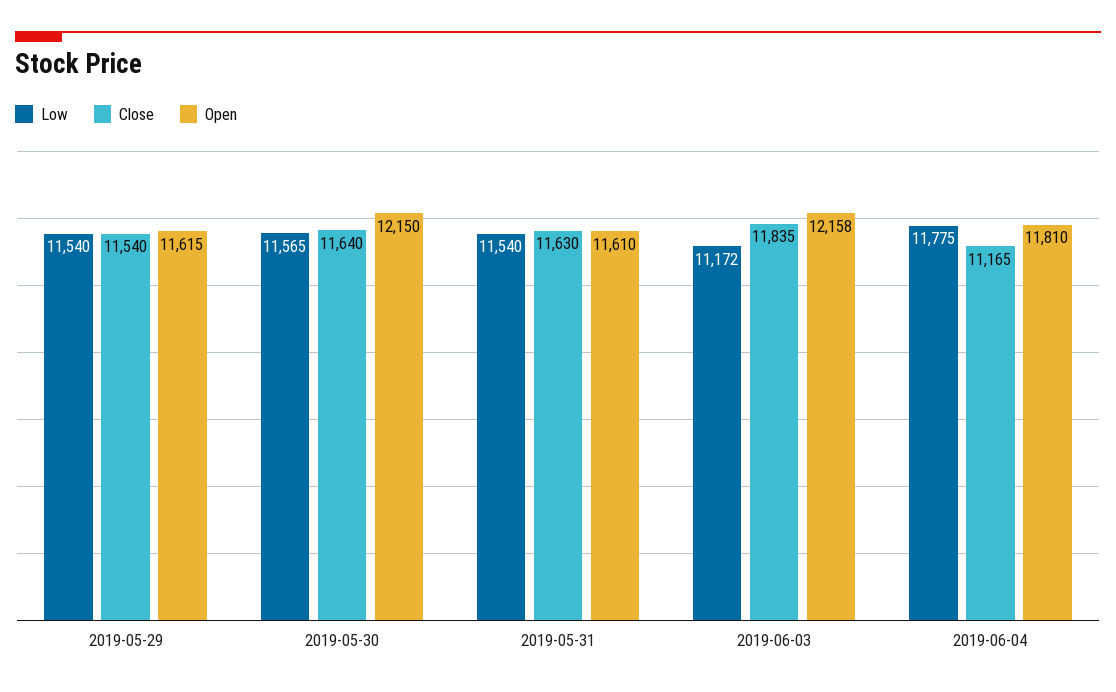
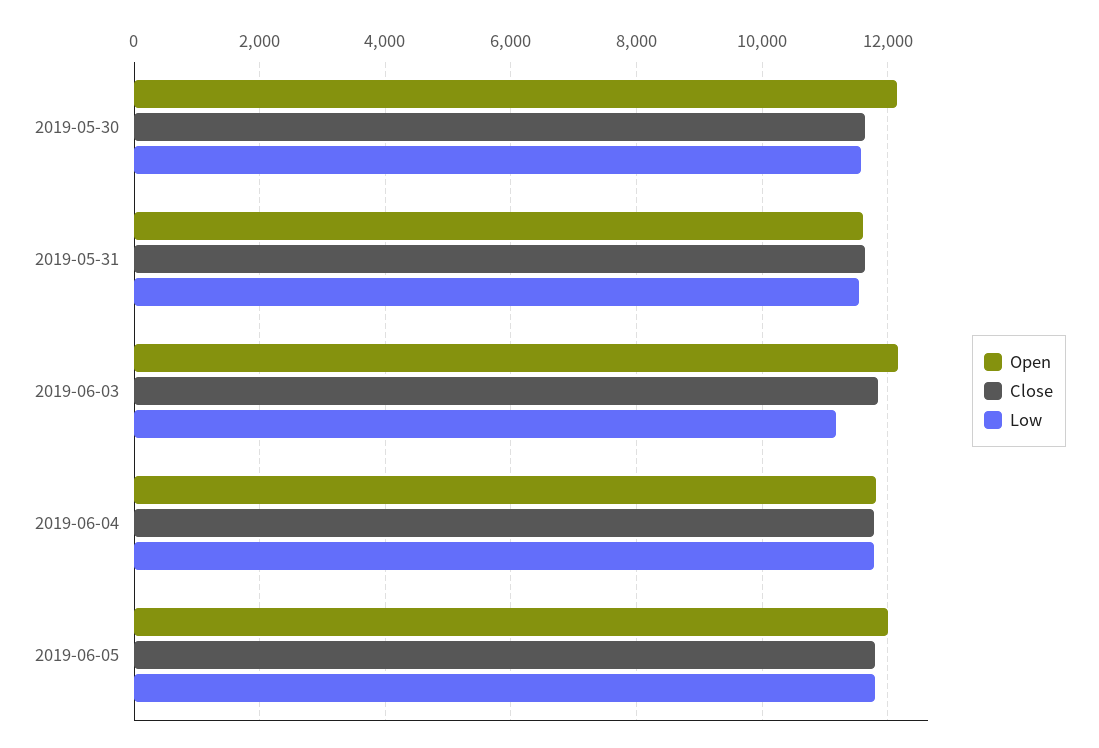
Low, 2019-05-29: 11540 -> none
Close, 2019-05-29: 11540 -> none
Open, 2019-05-29: 11615 -> none
Close, 2019-06-04: 11165 -> 11800
Open, 2019-06-05: none -> 12000
Close, 2019-06-05: none -> 11800
Low, 2019-06-05: none -> 11800

